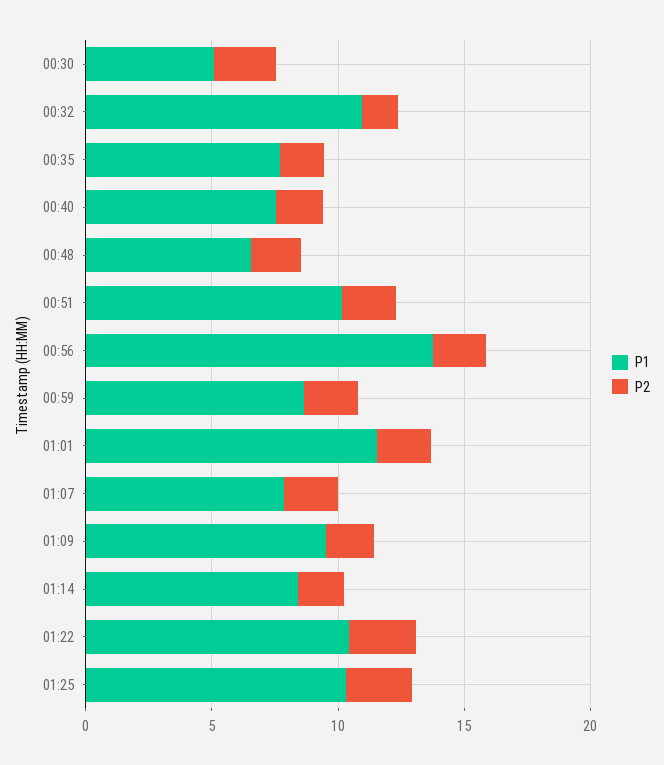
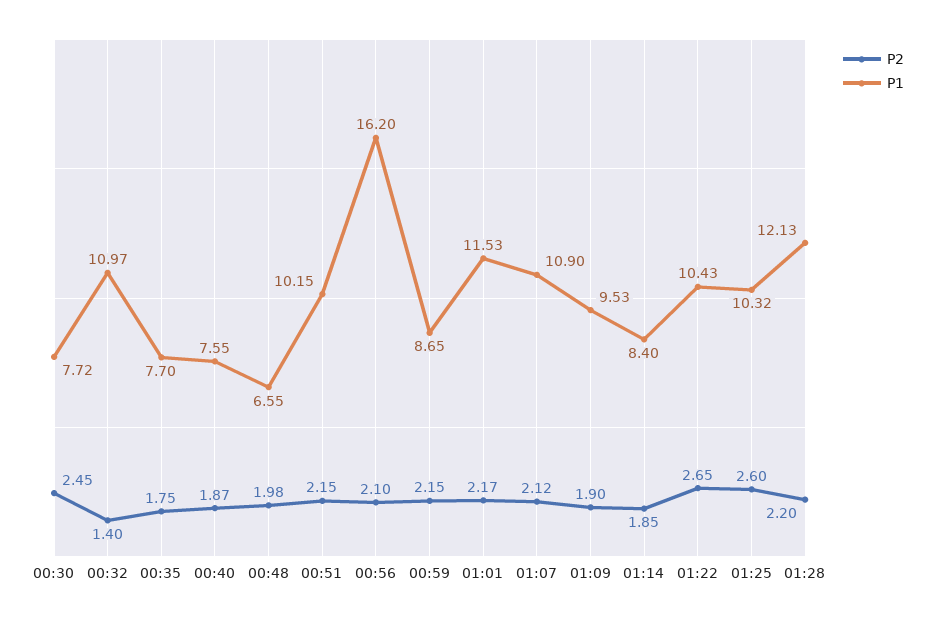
P1, 00:30: 5 -> 7.72
P1, 00:56: 14 -> 16.2
P1, 01:07: 8 -> 10.9
P2, 01:28: none -> 2.2
P1, 01:28: none -> 12.13

